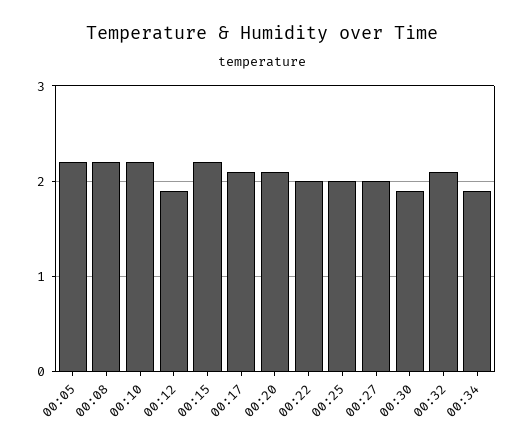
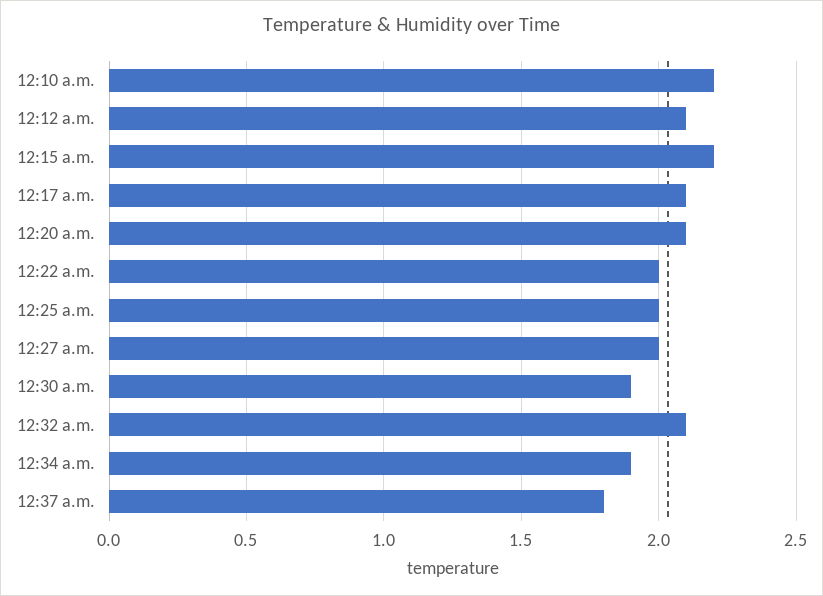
00:05: 2.2 -> none
00:08: 2.2 -> none
00:12: 1.9 -> 2.1
12:37 a.m.: none -> 1.8

